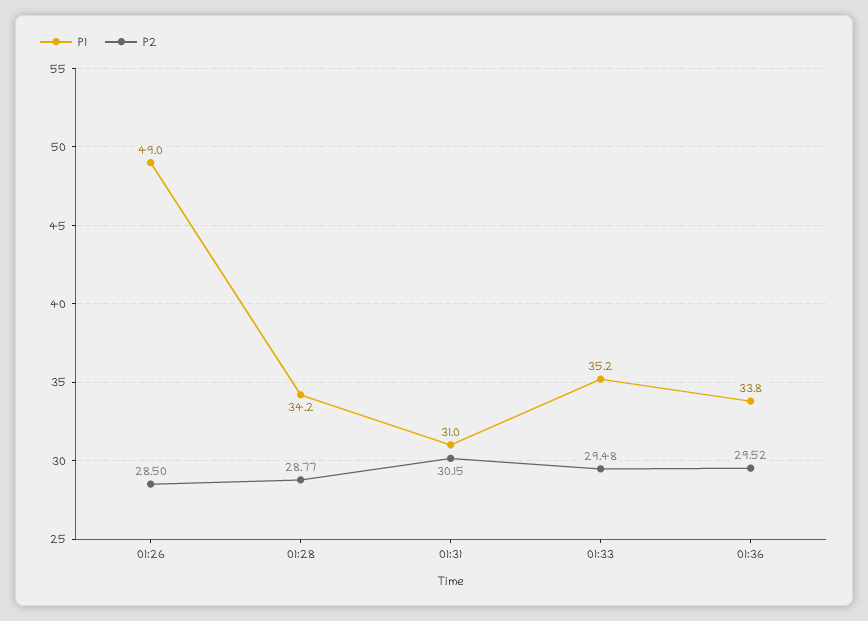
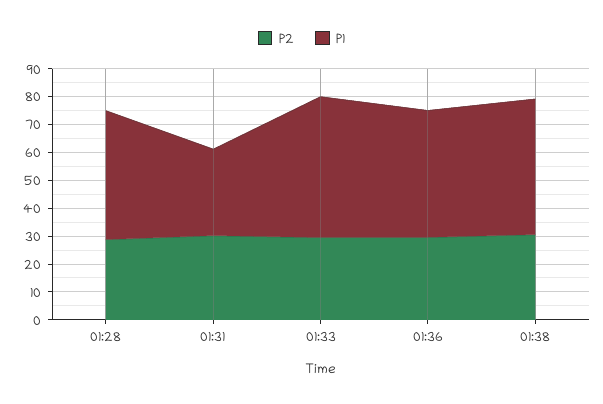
P1, 01:26: 49 -> none
P2, 01:26: 28.5 -> none
P1, 01:28: 34.2 -> 45
P1, 01:33: 35.2 -> 50
P1, 01:36: 33.8 -> 45
P2, 01:38: none -> 30
P1, 01:38: none -> 50

